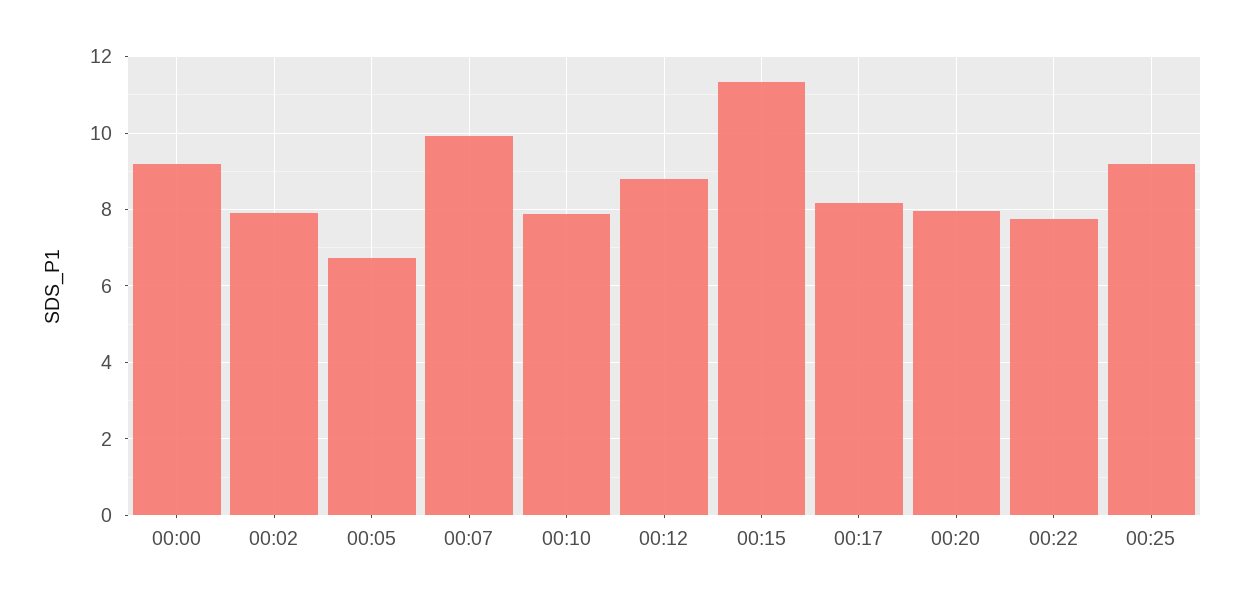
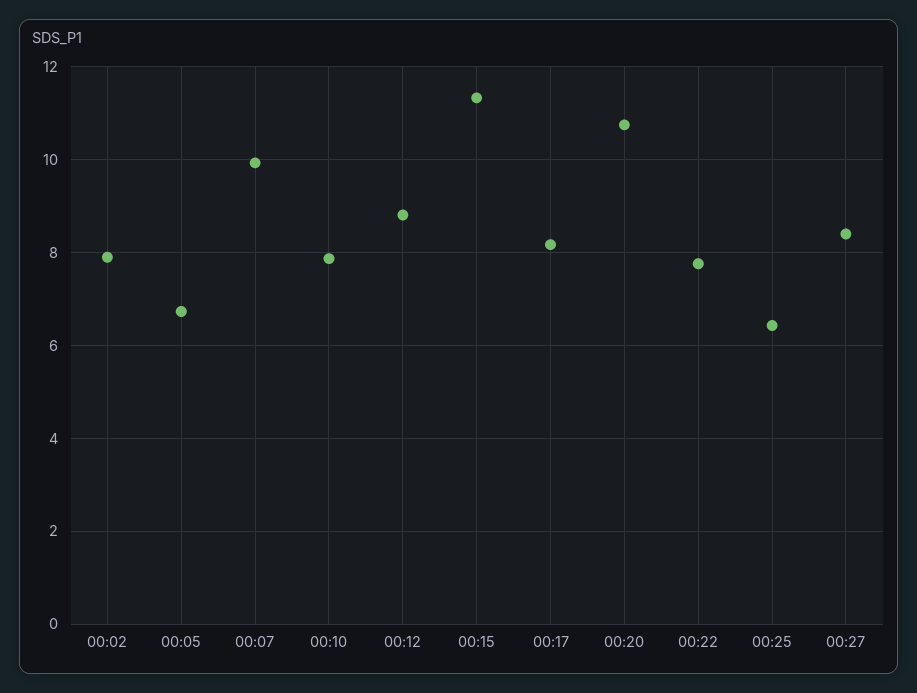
00:00: 9.2 -> none
00:20: 8 -> 10.8
00:25: 9.2 -> 6.4
00:27: none -> 8.4

